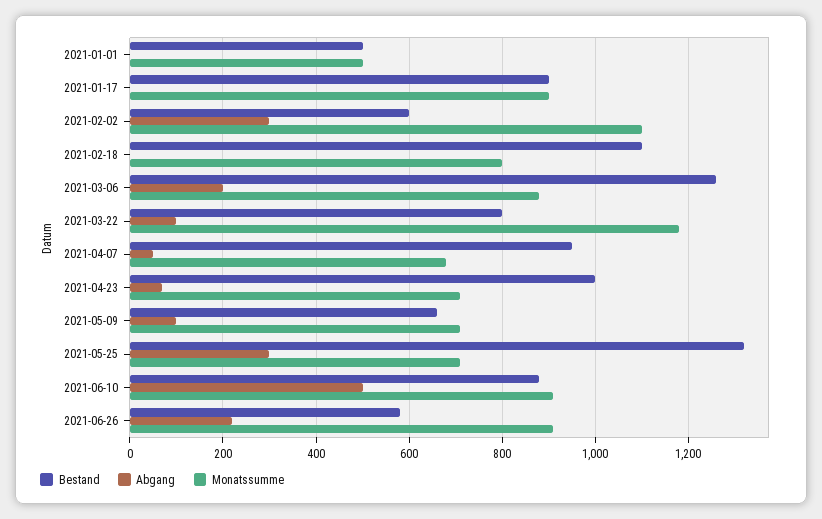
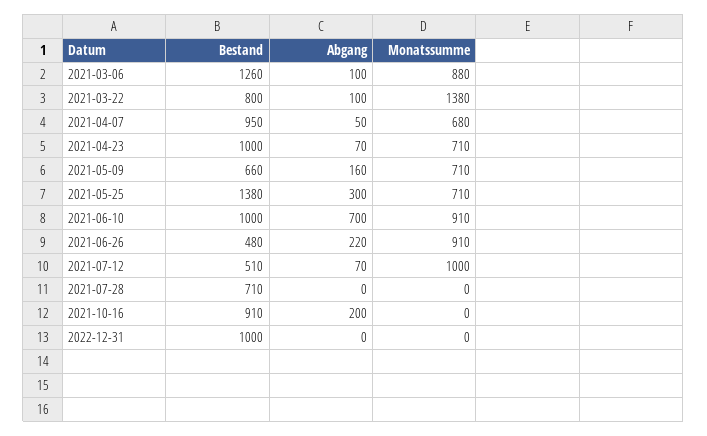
Bestand, 2021-01-01: 500 -> none
Abgang, 2021-01-01: 0 -> none
Monatssumme, 2021-01-01: 500 -> none
Bestand, 2021-01-17: 900 -> none
Abgang, 2021-01-17: 0 -> none
Monatssumme, 2021-01-17: 900 -> none
Bestand, 2021-02-02: 600 -> none
Abgang, 2021-02-02: 300 -> none
Monatssumme, 2021-02-02: 1100 -> none
Bestand, 2021-02-18: 1100 -> none
Abgang, 2021-02-18: 0 -> none
Monatssumme, 2021-02-18: 800 -> none
Abgang, 2021-03-06: 200 -> 100
Monatssumme, 2021-03-22: 1180 -> 1380
Abgang, 2021-05-09: 100 -> 160
Bestand, 2021-05-25: 1320 -> 1380
Bestand, 2021-06-10: 880 -> 1000
Abgang, 2021-06-10: 500 -> 700
Bestand, 2021-06-26: 580 -> 480
Bestand, 2021-07-12: none -> 510
Abgang, 2021-07-12: none -> 70
Monatssumme, 2021-07-12: none -> 1000
Bestand, 2021-07-28: none -> 710
Abgang, 2021-07-28: none -> 0
Monatssumme, 2021-07-28: none -> 0
Bestand, 2021-10-16: none -> 910
Abgang, 2021-10-16: none -> 200
Monatssumme, 2021-10-16: none -> 0
Bestand, 2022-12-31: none -> 1000
Abgang, 2022-12-31: none -> 0
Monatssumme, 2022-12-31: none -> 0

